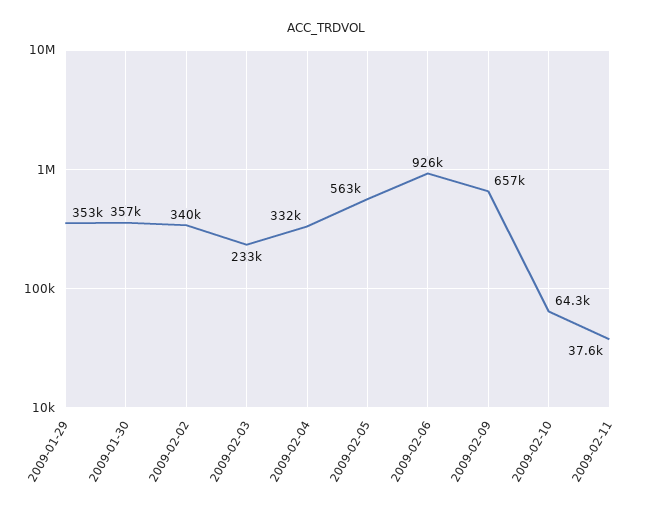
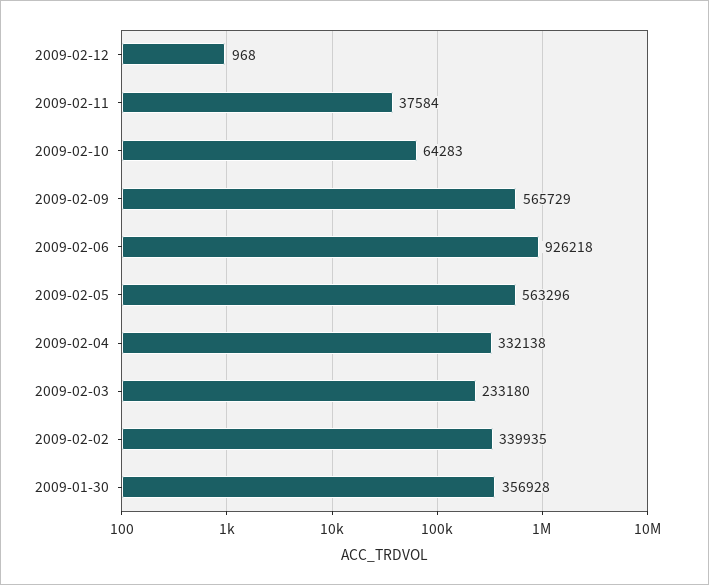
2009-01-29: 353000 -> none
2009-02-09: 657000 -> 565729
2009-02-12: none -> 968

